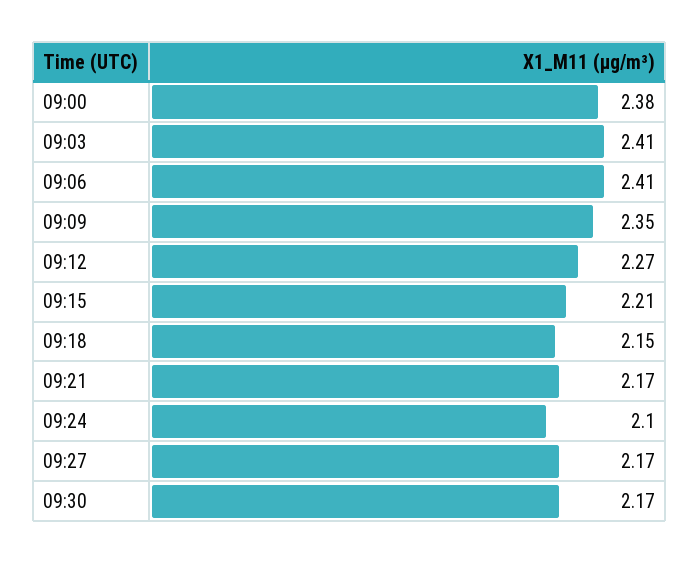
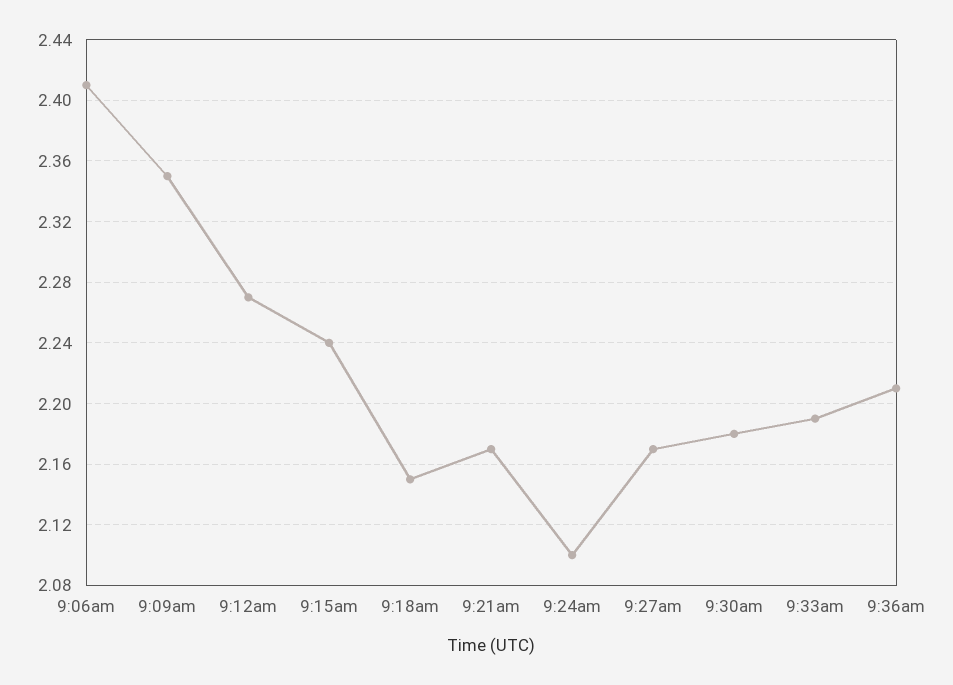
09:00: 2.38 -> none
09:03: 2.41 -> none
09:15: 2.21 -> 2.24
09:30: 2.17 -> 2.18
9:33am: none -> 2.19
9:36am: none -> 2.21

